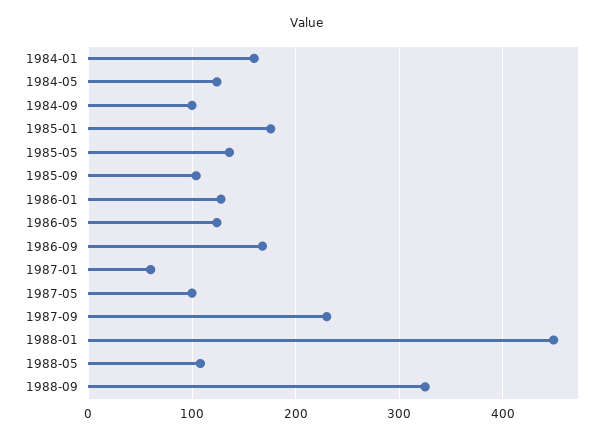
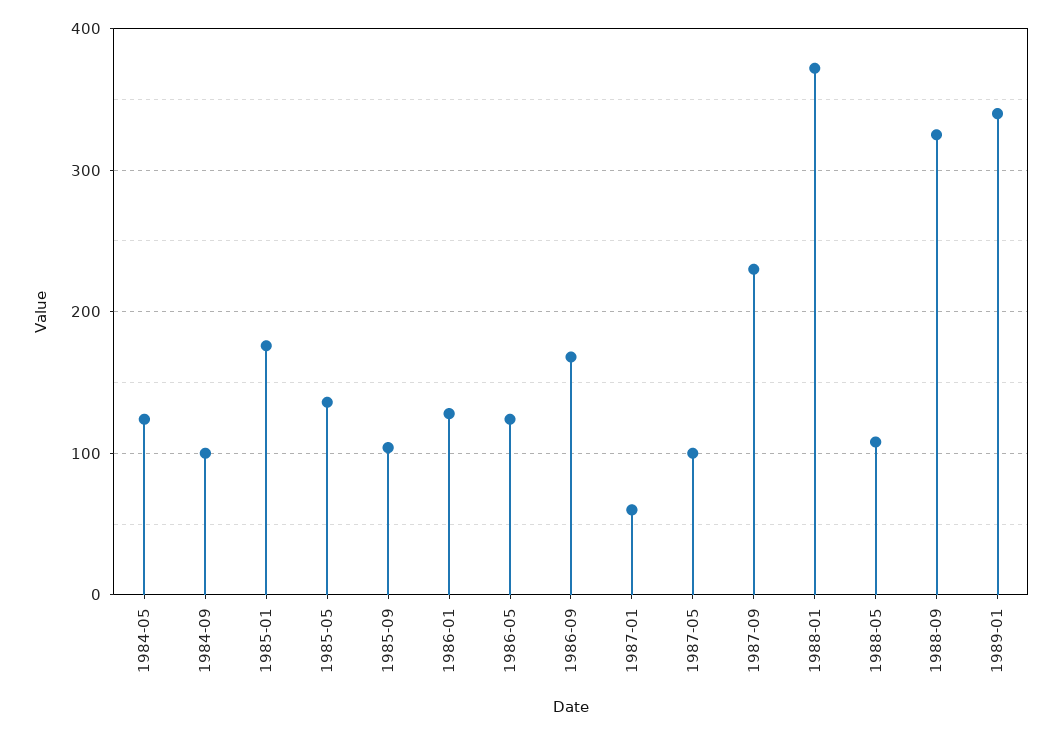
1984-01: 160 -> none
1988-01: 450 -> 370
1989-01: none -> 340

